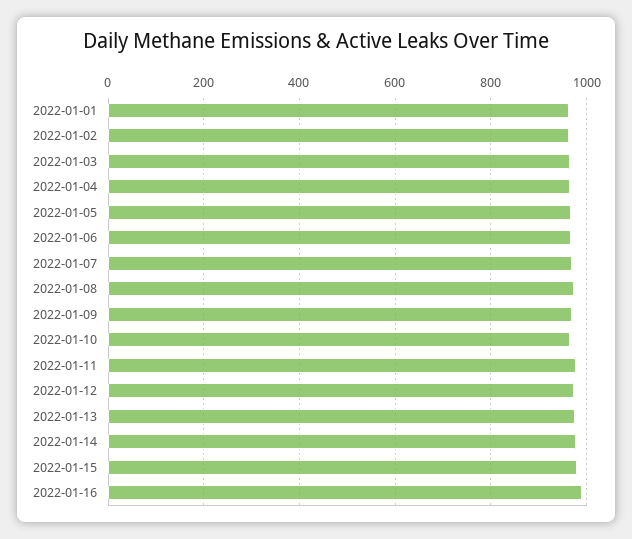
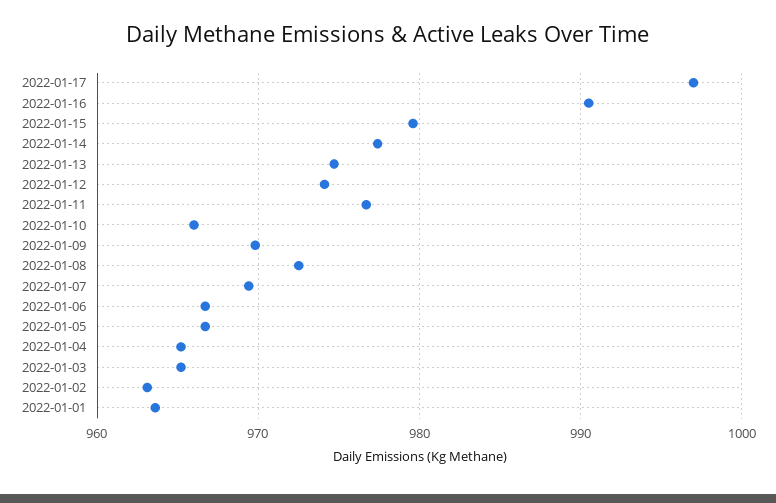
2022-01-17: none -> 997

